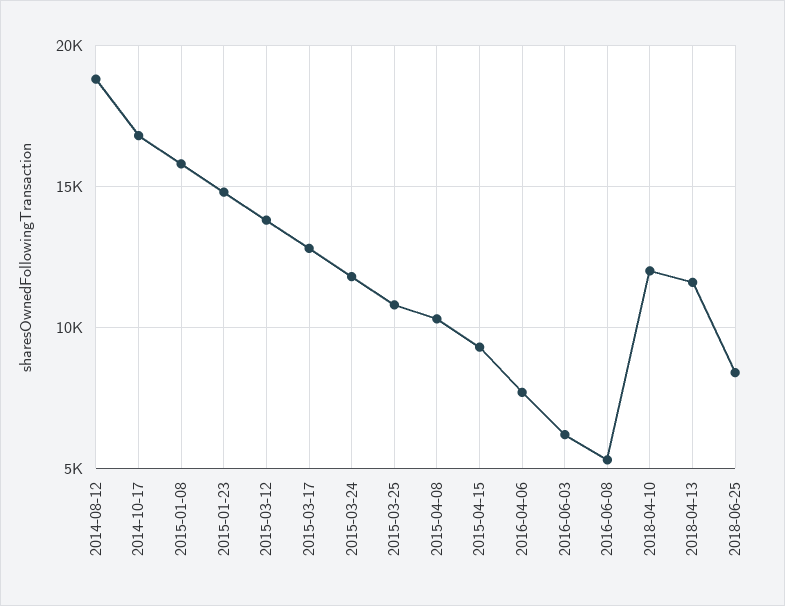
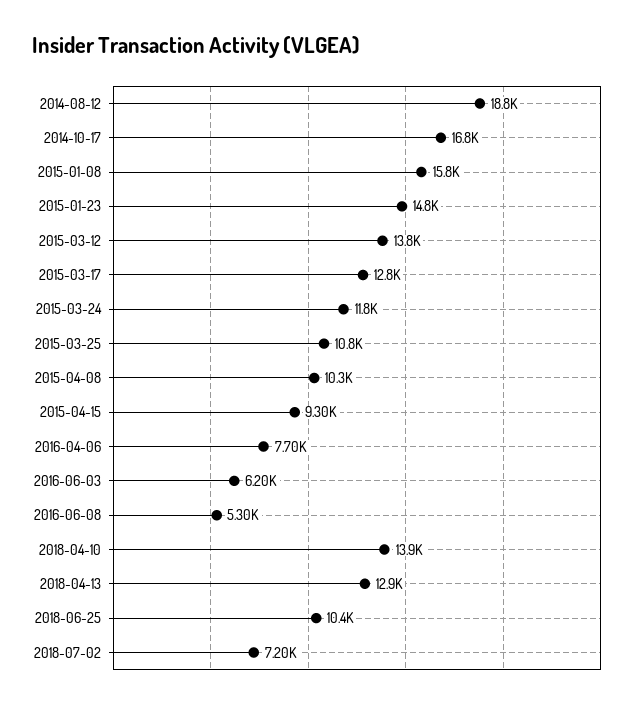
2018-04-10: 12000 -> 13900
2018-04-13: 11500 -> 12900
2018-06-25: 8500 -> 10400
2018-07-02: none -> 7200

